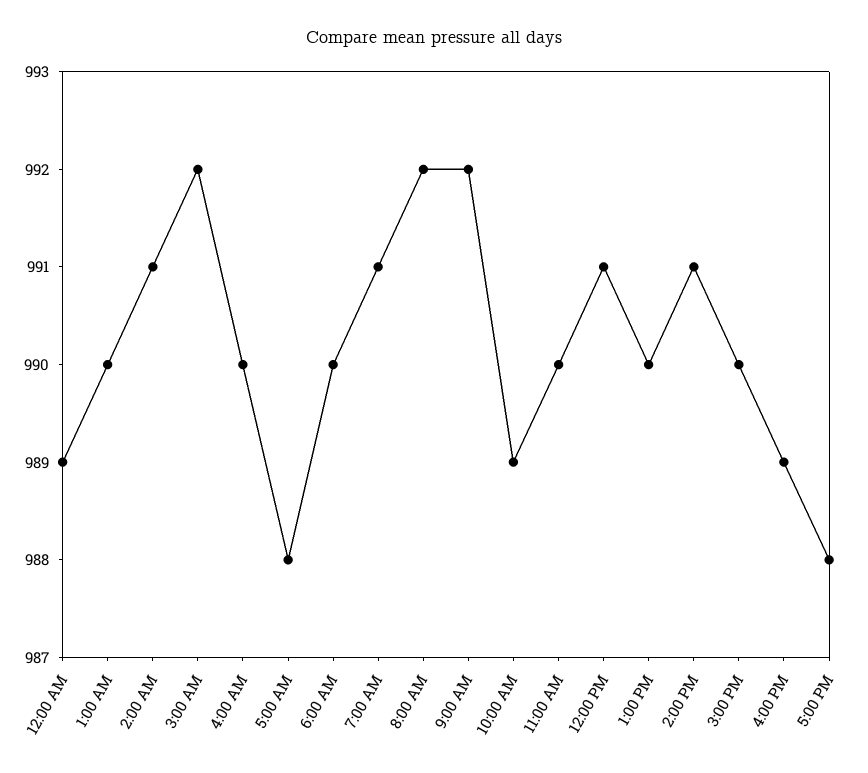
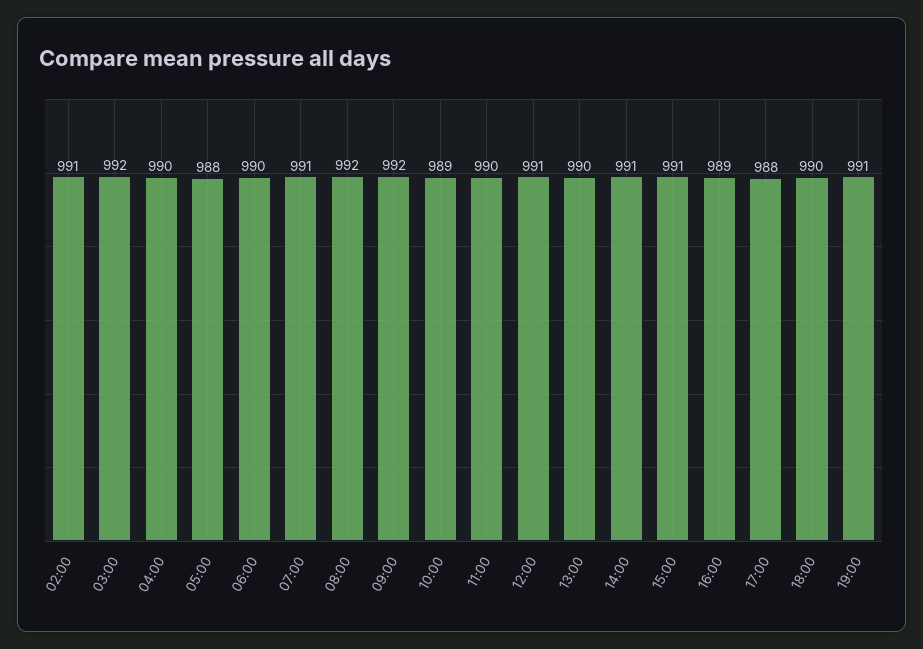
12:00 AM: 989 -> none
1:00 AM: 990 -> none
3:00 PM: 990 -> 991
18:00: none -> 990
19:00: none -> 991

